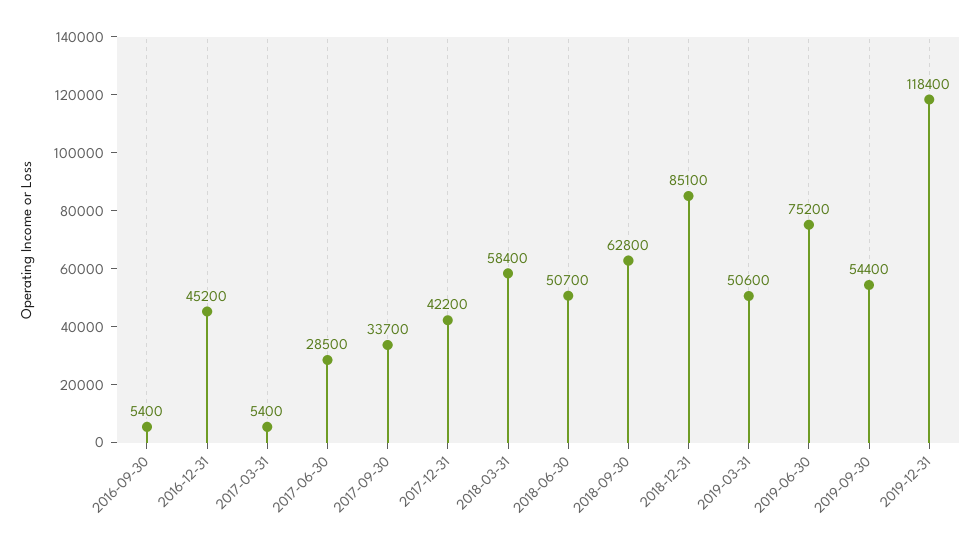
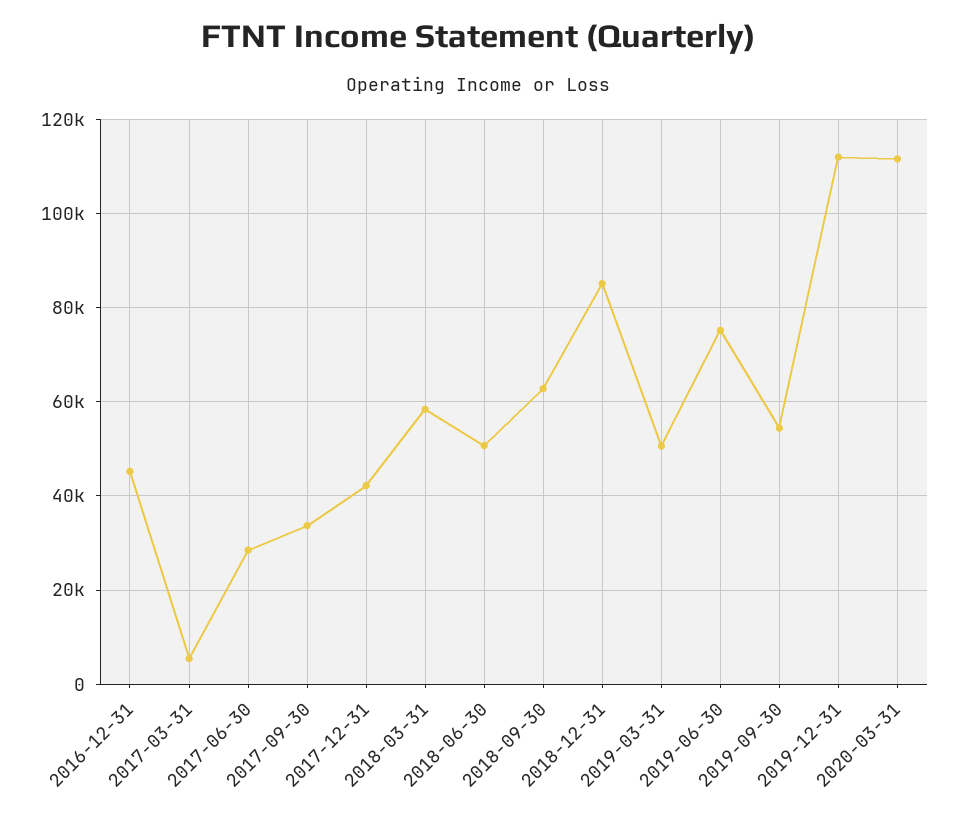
2016-09-30: 5400 -> none
2019-12-31: 118400 -> 112000
2020-03-31: none -> 112000

